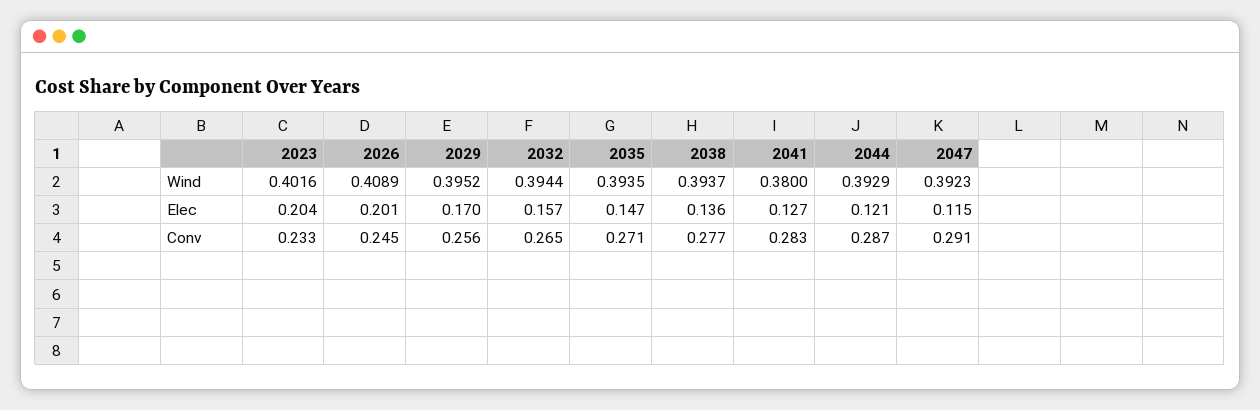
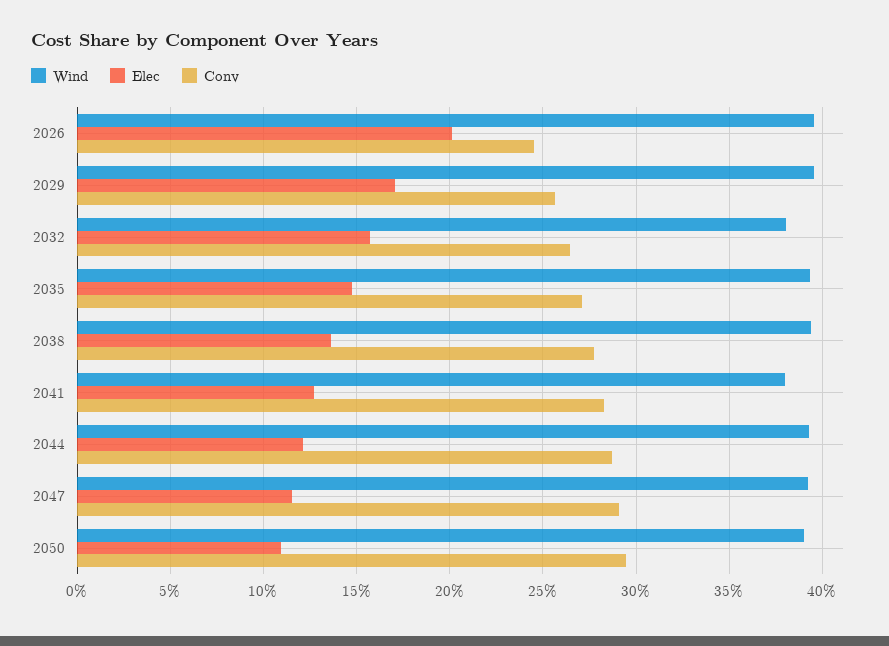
Wind, 2023: 0.4016 -> none
Wind, 2026: 0.4089 -> 0.395
Wind, 2032: 0.3944 -> 0.38
Elec, 2023: 0.204 -> none
Conv, 2023: 0.233 -> none
Wind, 2050: none -> 0.39
Elec, 2050: none -> 0.11
Conv, 2050: none -> 0.295

